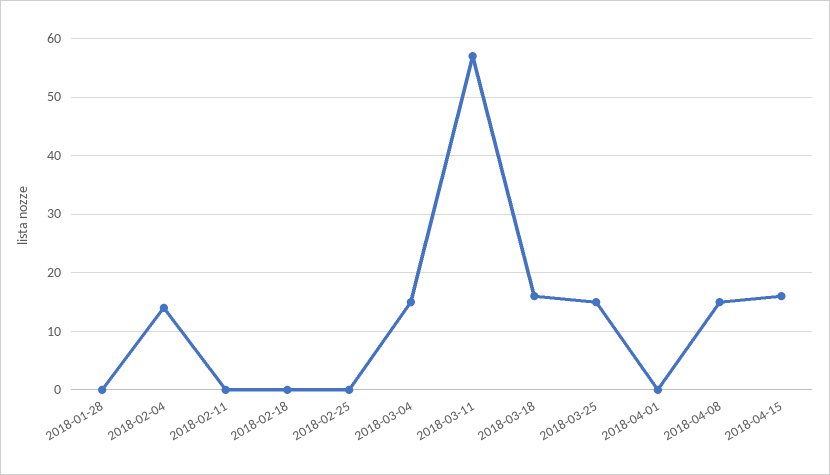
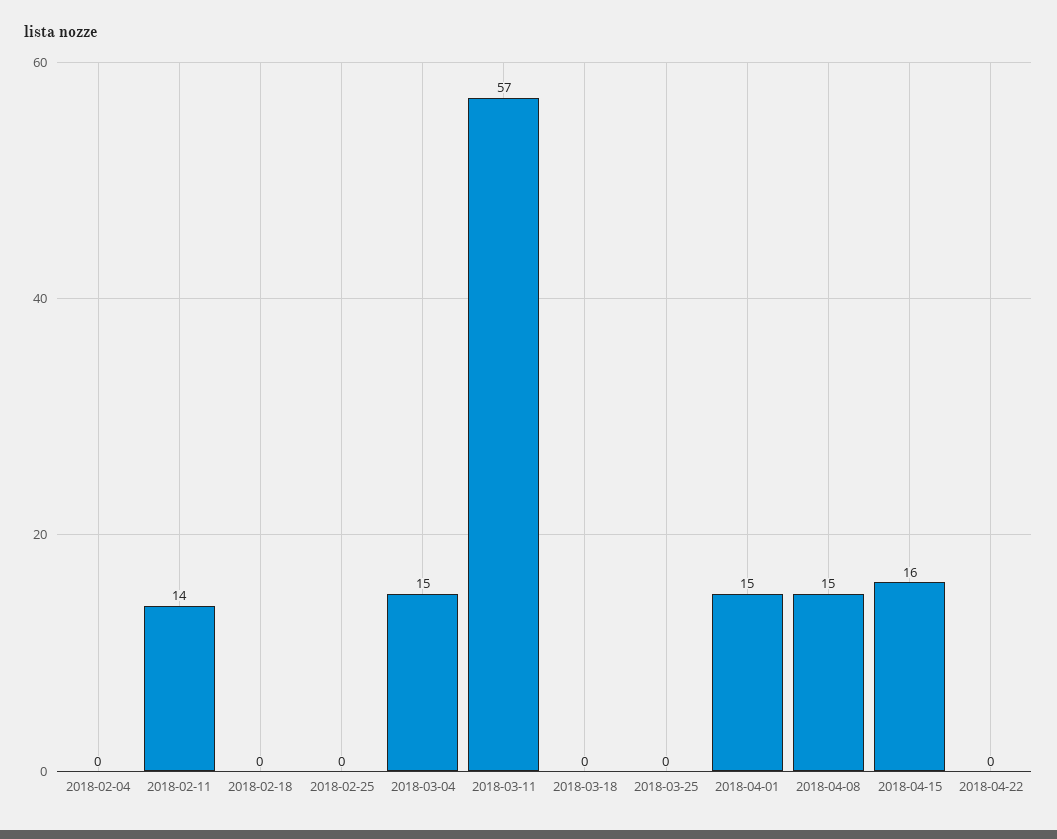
2018-01-28: 0 -> none
2018-02-04: 15 -> 0
2018-02-11: 0 -> 14
2018-03-18: 15 -> 0
2018-03-25: 15 -> 0
2018-04-01: 0 -> 15
2018-04-22: none -> 0

